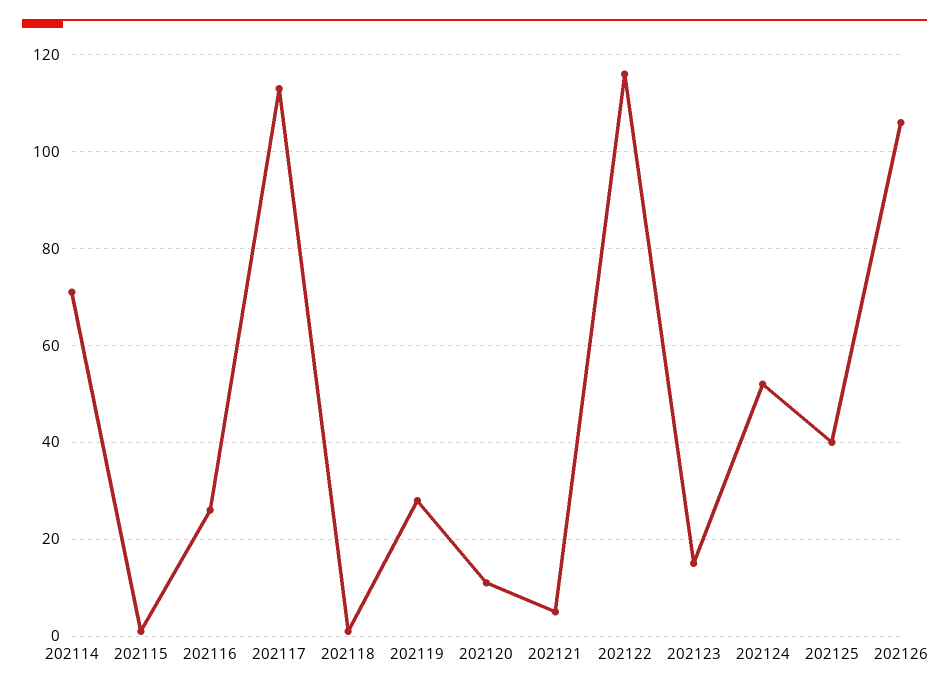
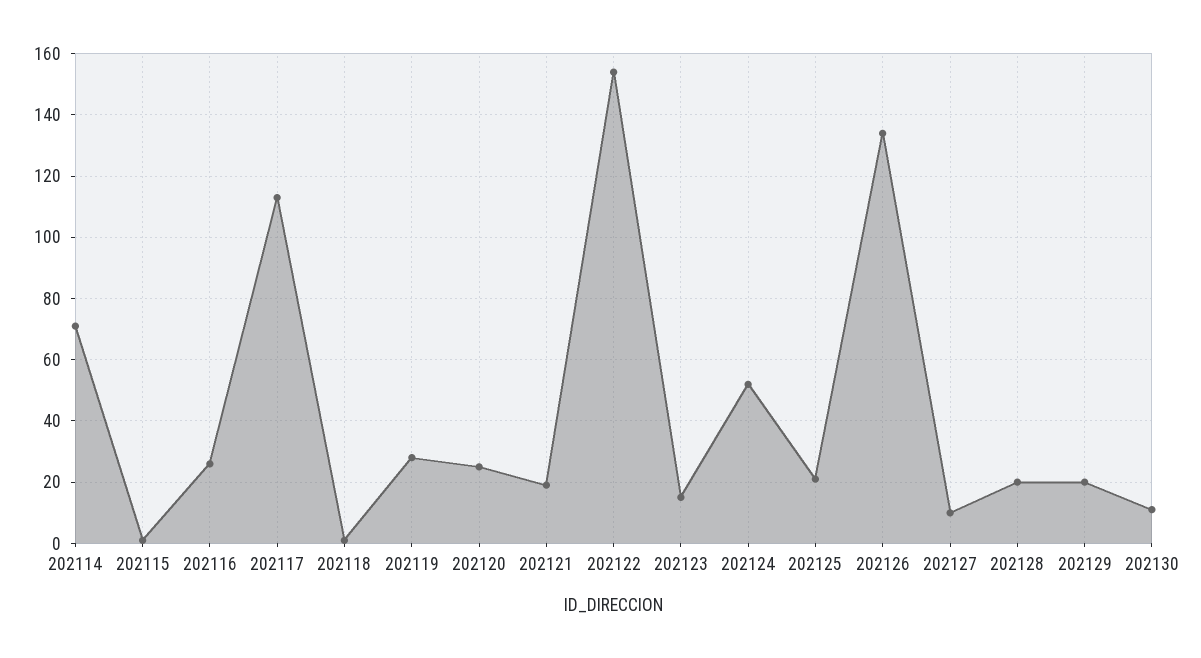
202120: 10 -> 25
202121: 5 -> 20
202122: 115 -> 155
202125: 40 -> 20
202126: 105 -> 135
202127: none -> 10
202128: none -> 20
202129: none -> 20
202130: none -> 10

